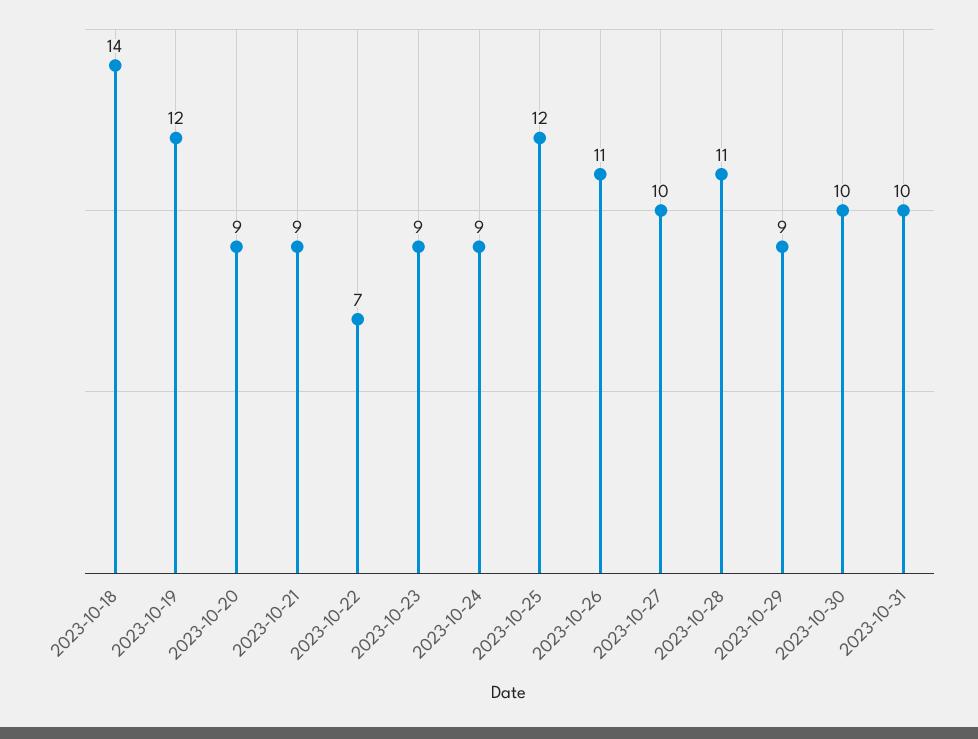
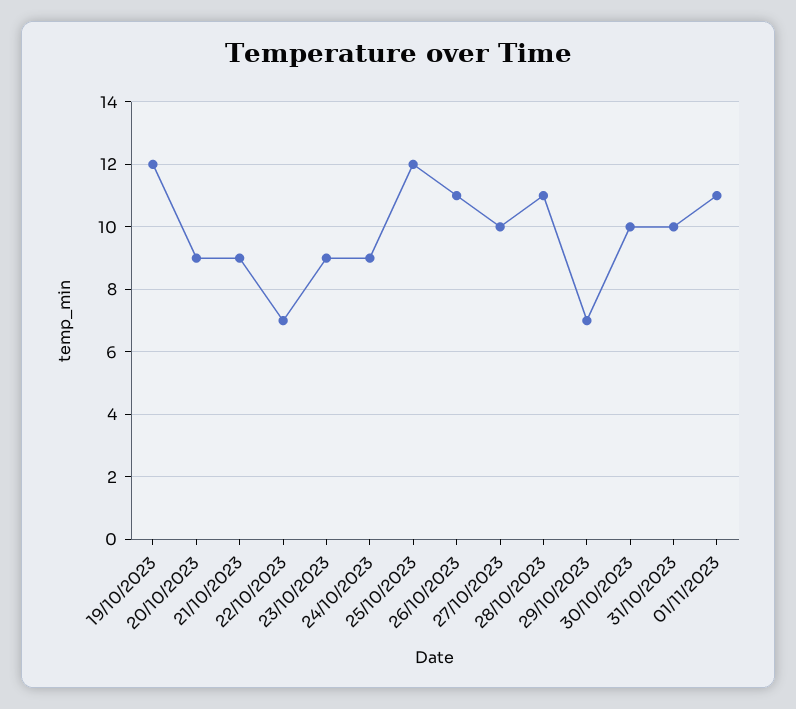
2023-10-18: 14 -> none
2023-10-29: 9 -> 7
01/11/2023: none -> 11

